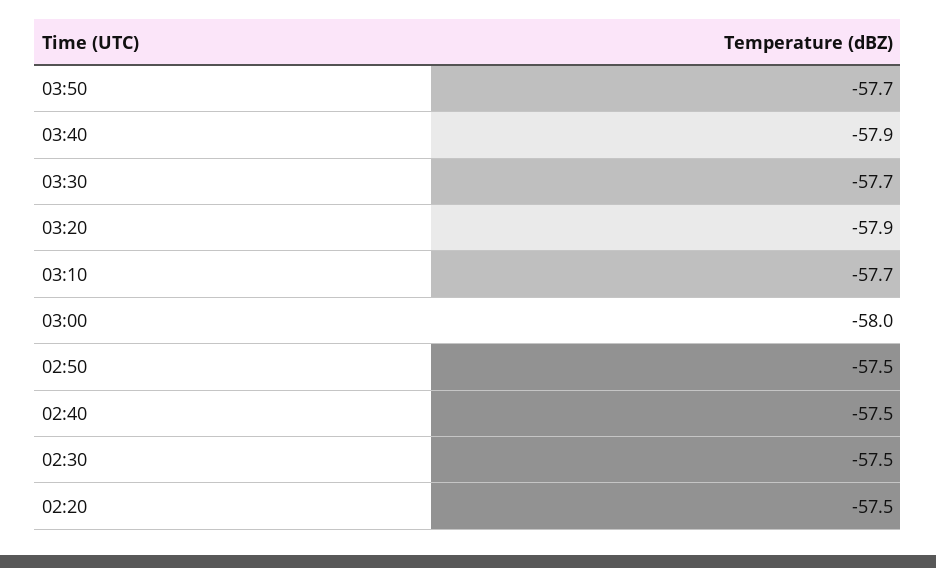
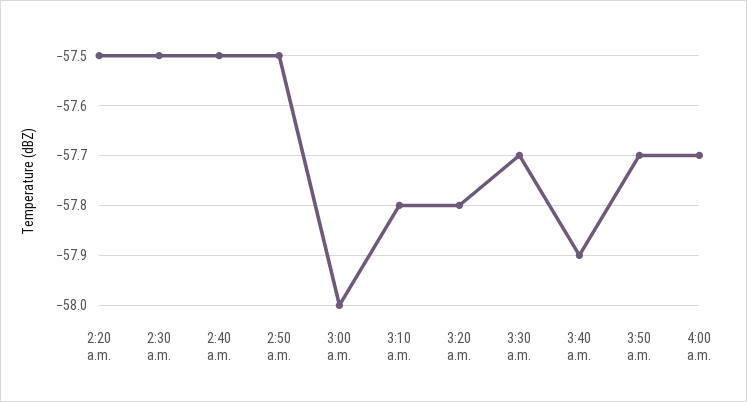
03:20: -57.9 -> -57.8
03:10: -57.7 -> -57.8
4:00 a.m.: none -> -57.7

